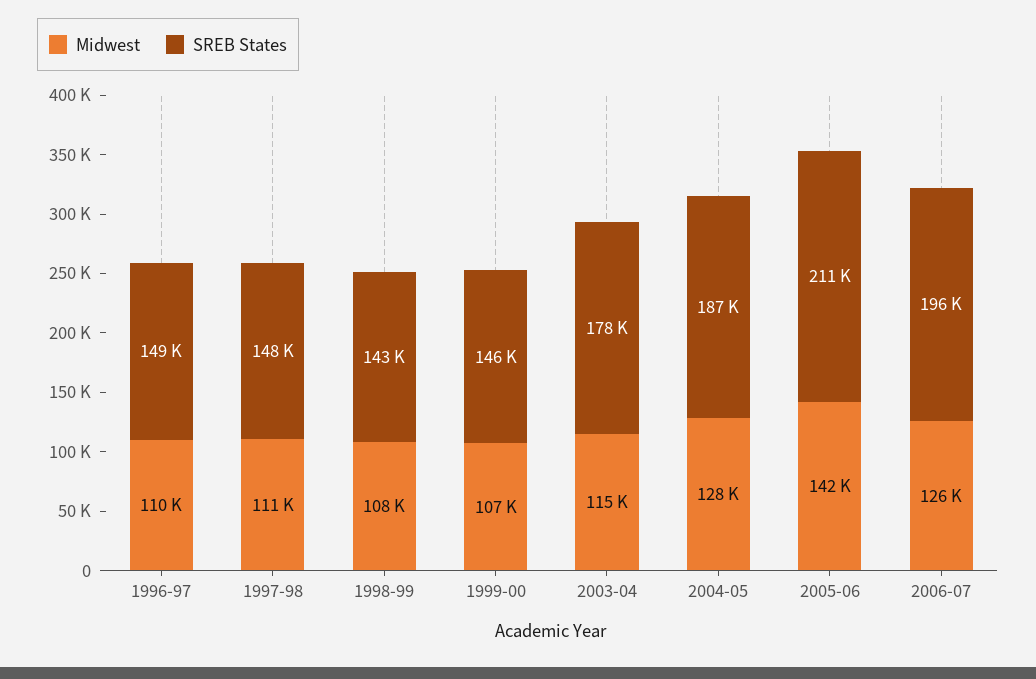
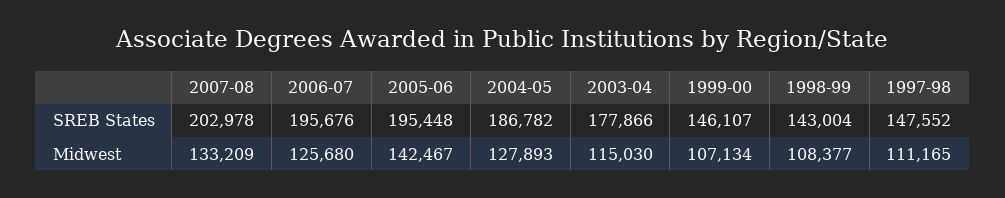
Midwest, 1996-97: 110000 -> none
SREB States, 1996-97: 149000 -> none
SREB States, 2005-06: 211000 -> 195448
SREB States, 2007-08: none -> 202978
Midwest, 2007-08: none -> 133209

